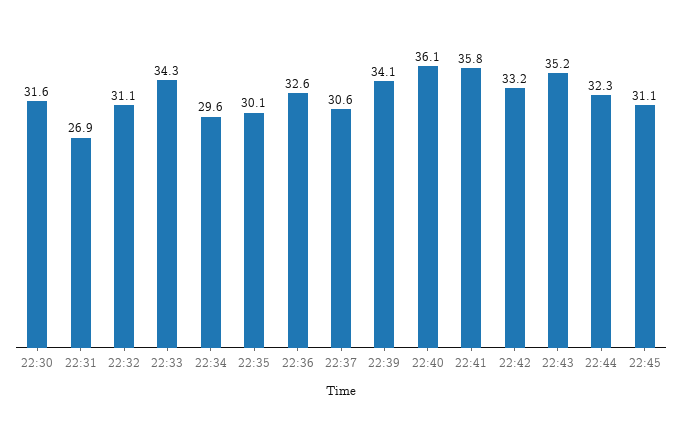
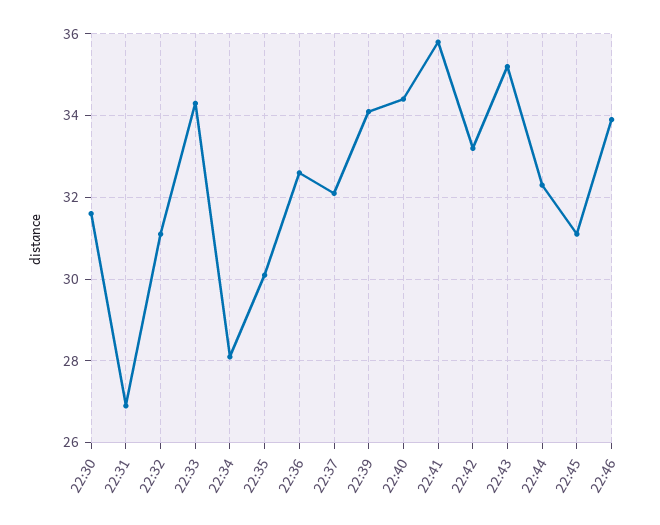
22:34: 29.6 -> 28
22:37: 30.6 -> 32
22:40: 36.1 -> 34.5
22:46: none -> 34

